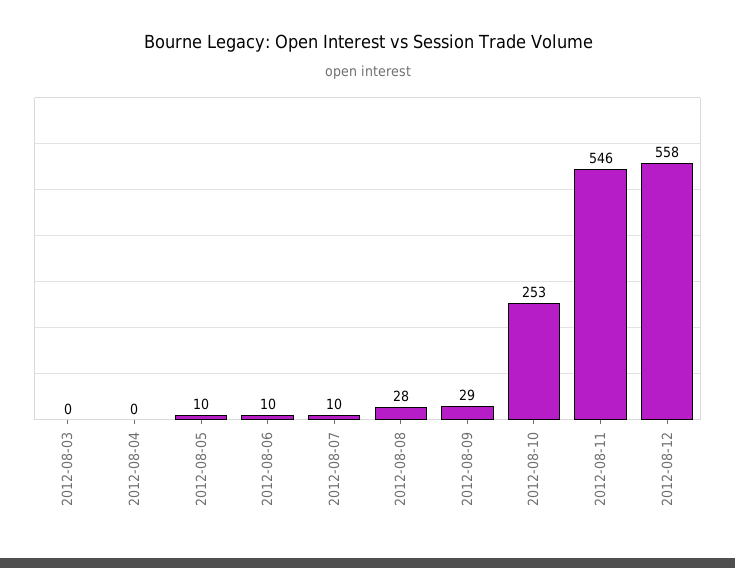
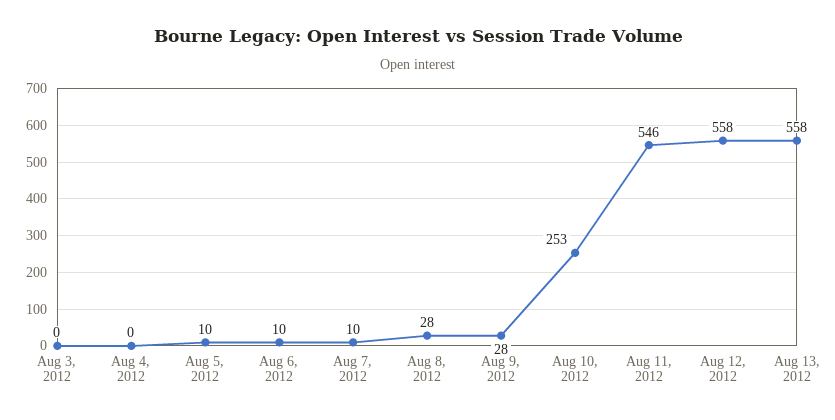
2012-08-09: 29 -> 28
Aug 13, 2012: none -> 558

